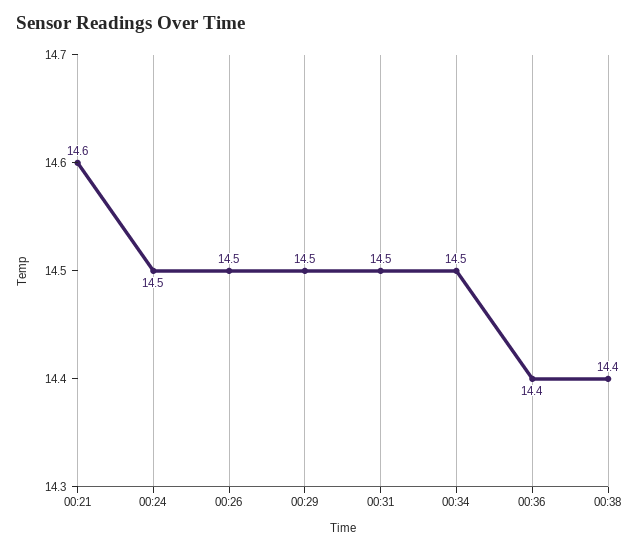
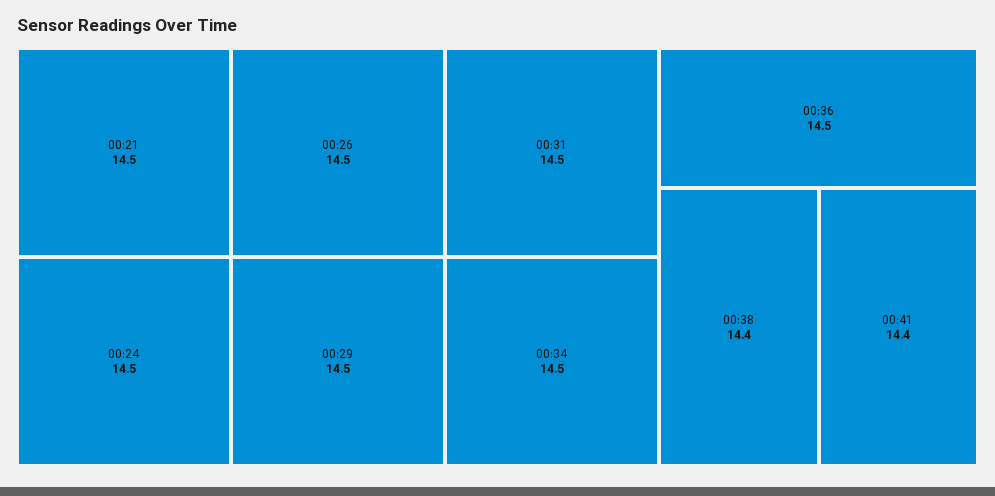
00:21: 14.6 -> 14.5
00:36: 14.4 -> 14.5
00:41: none -> 14.4

